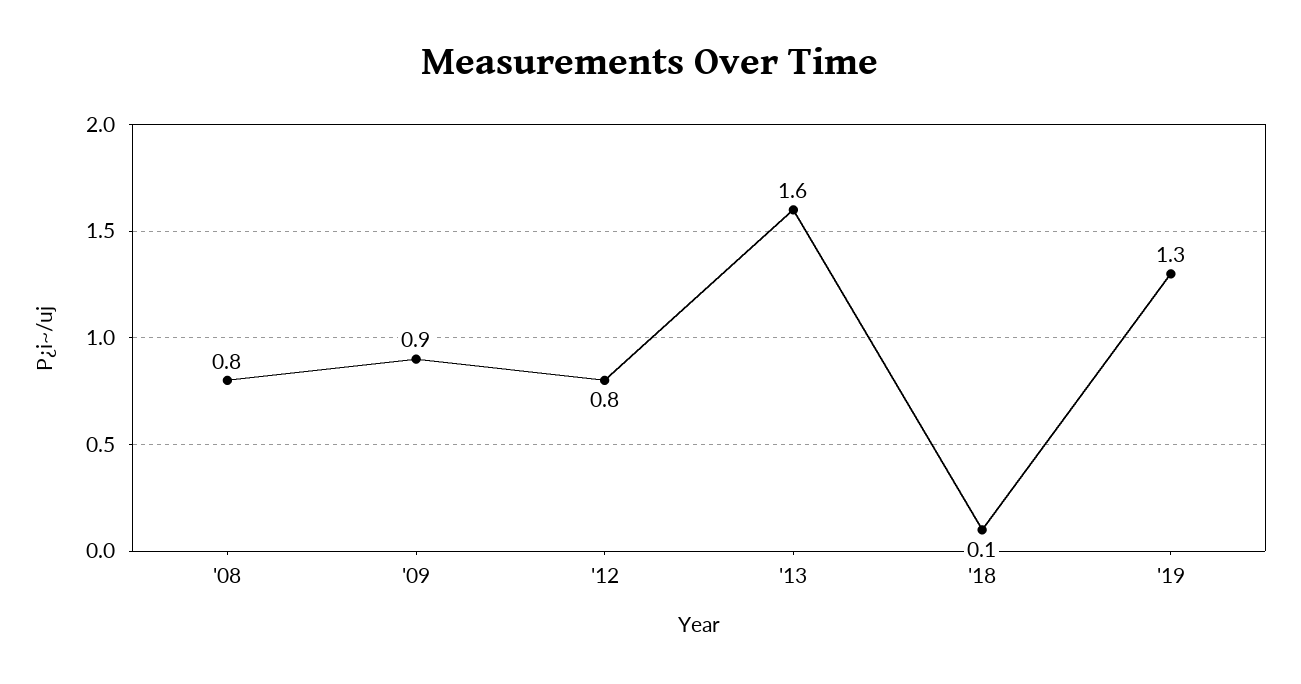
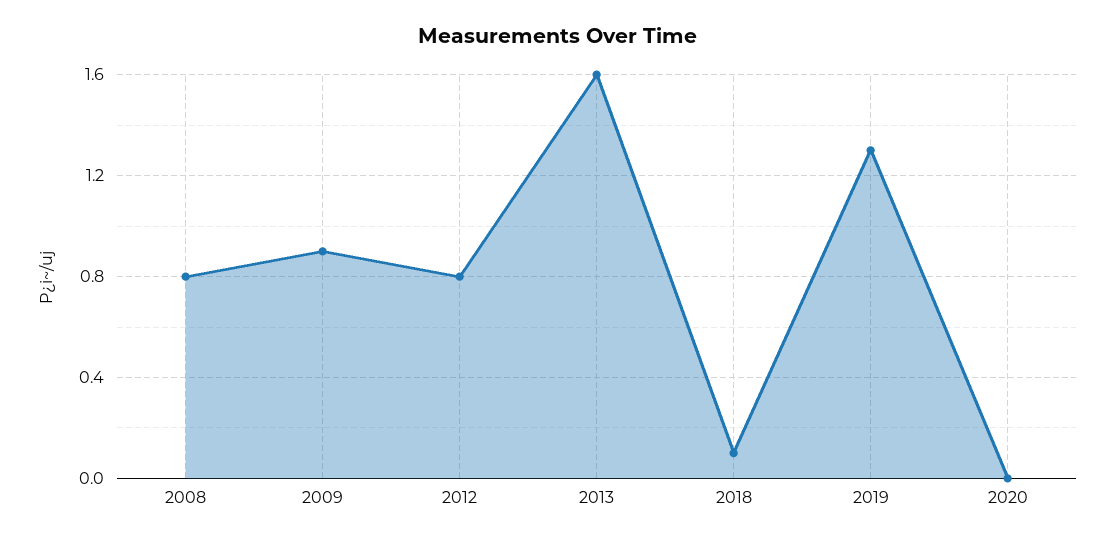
2020: none -> 0

